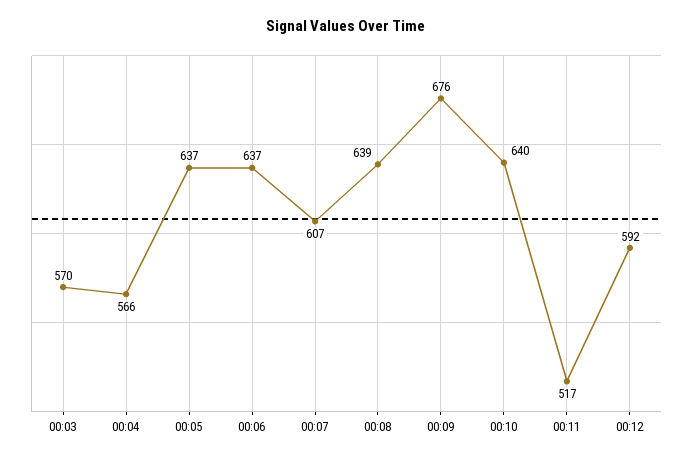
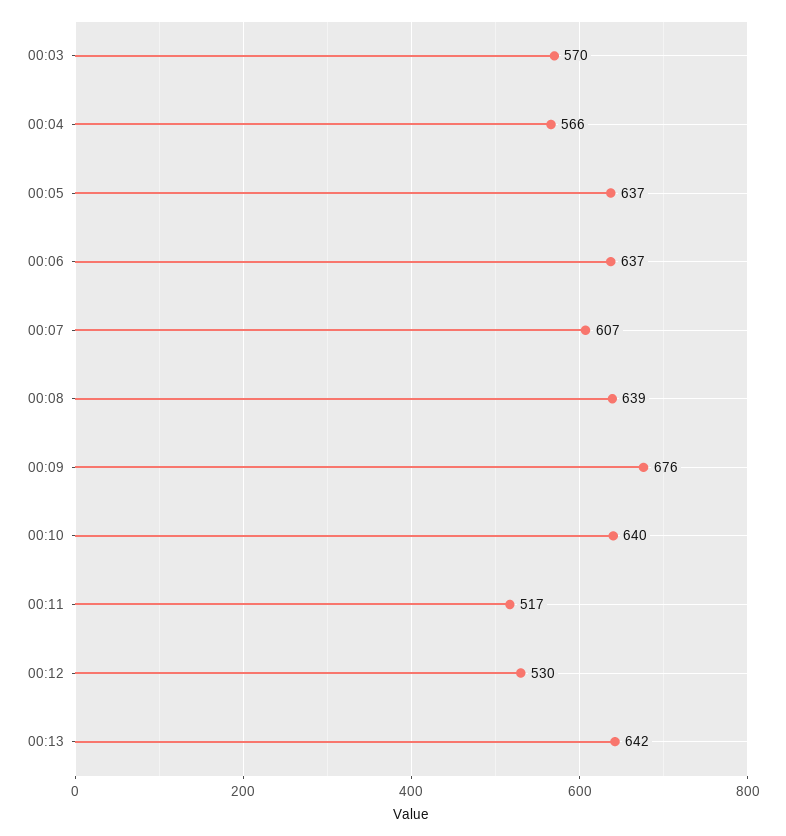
00:12: 592 -> 530
00:13: none -> 642

